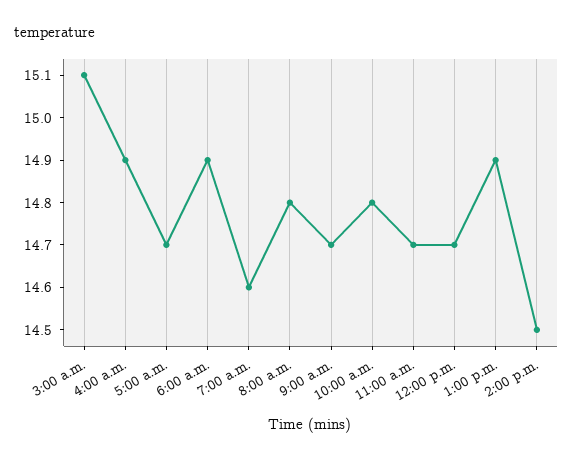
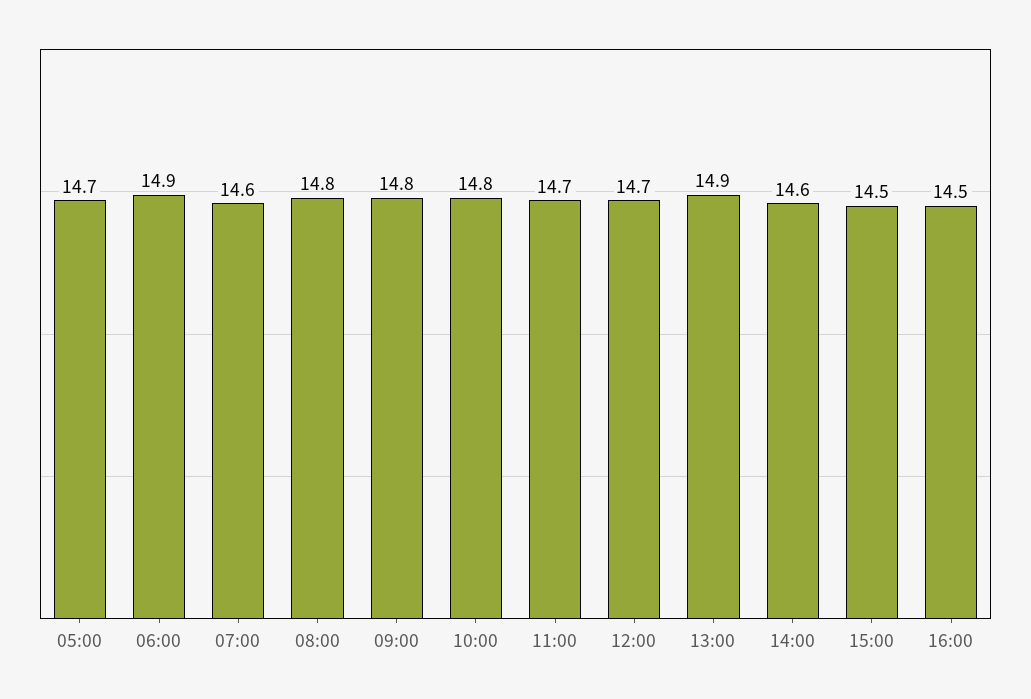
3:00 a.m.: 15.1 -> none
4:00 a.m.: 14.9 -> none
9:00 a.m.: 14.7 -> 14.8
2:00 p.m.: 14.5 -> 14.6
15:00: none -> 14.5
16:00: none -> 14.5

